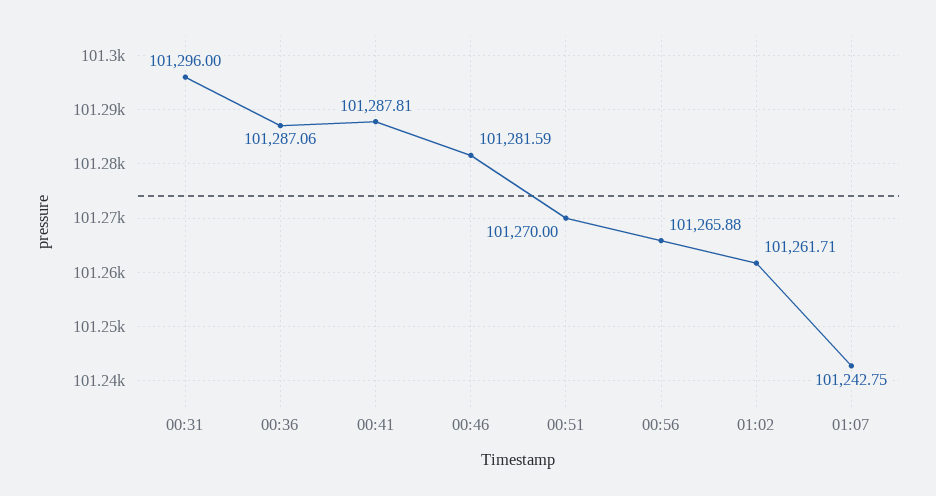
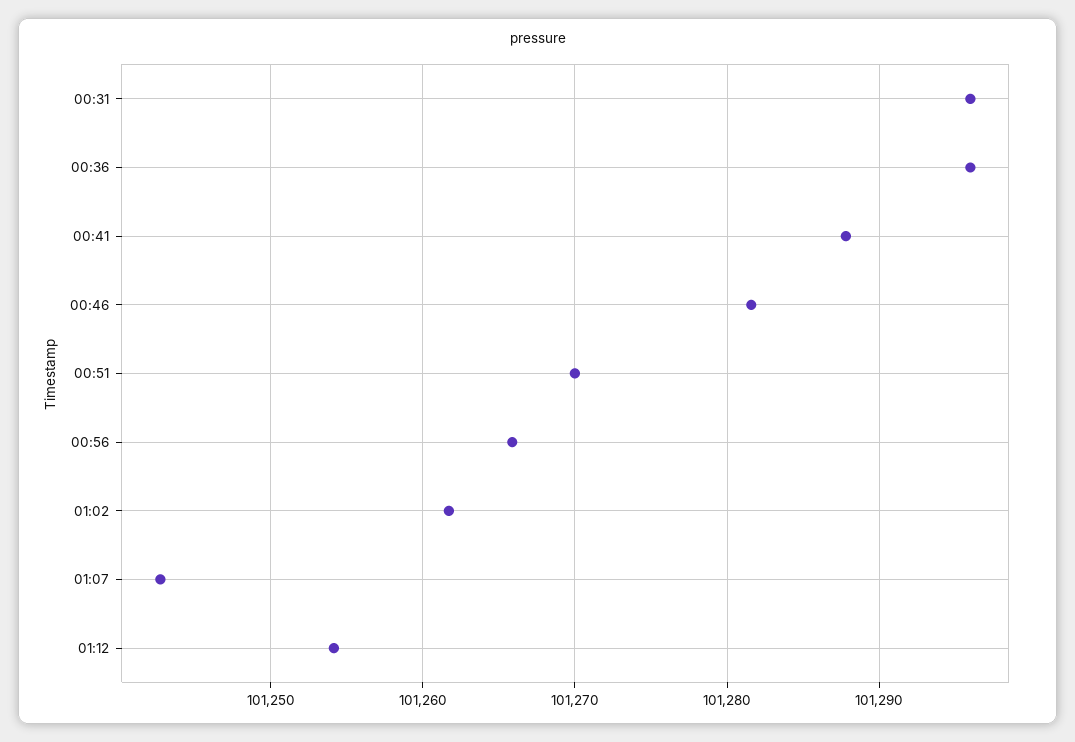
00:36: 101287.06 -> 101296
01:12: none -> 101254

